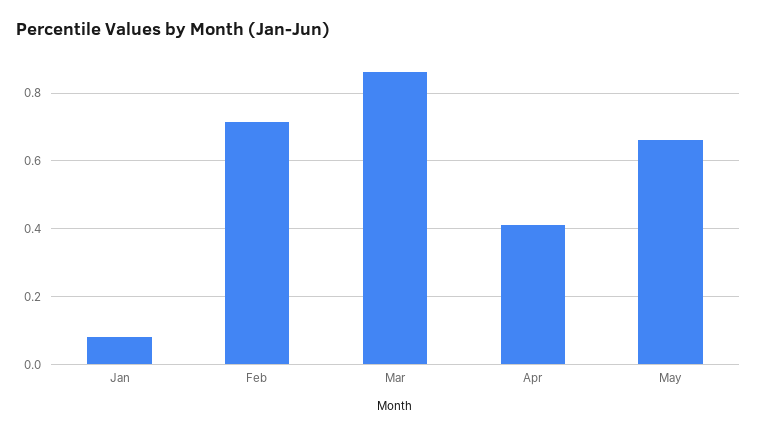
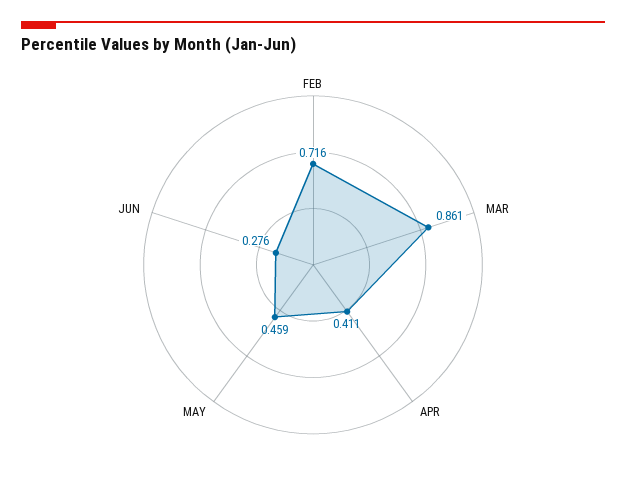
Jan: 0.08 -> none
May: 0.66 -> 0.459
JUN: none -> 0.276

